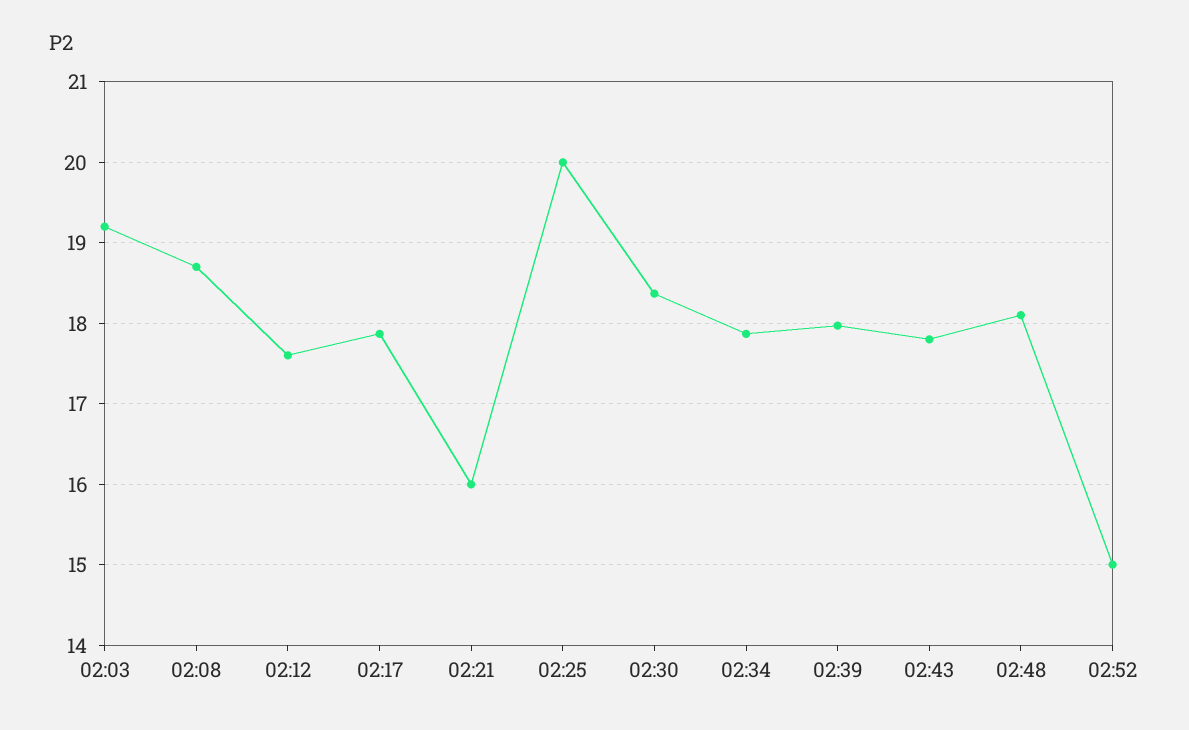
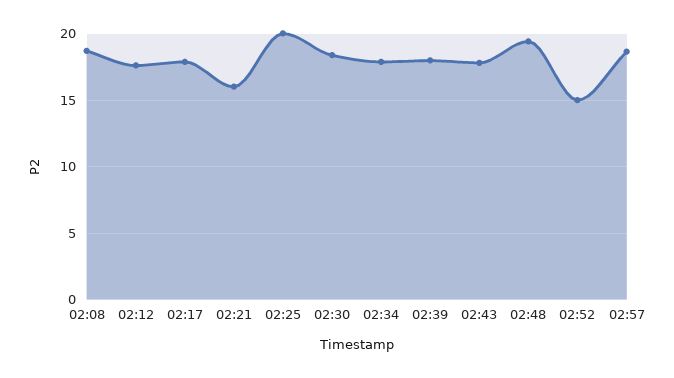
02:03: 19.2 -> none
02:48: 18.1 -> 19.5
02:57: none -> 18.5

